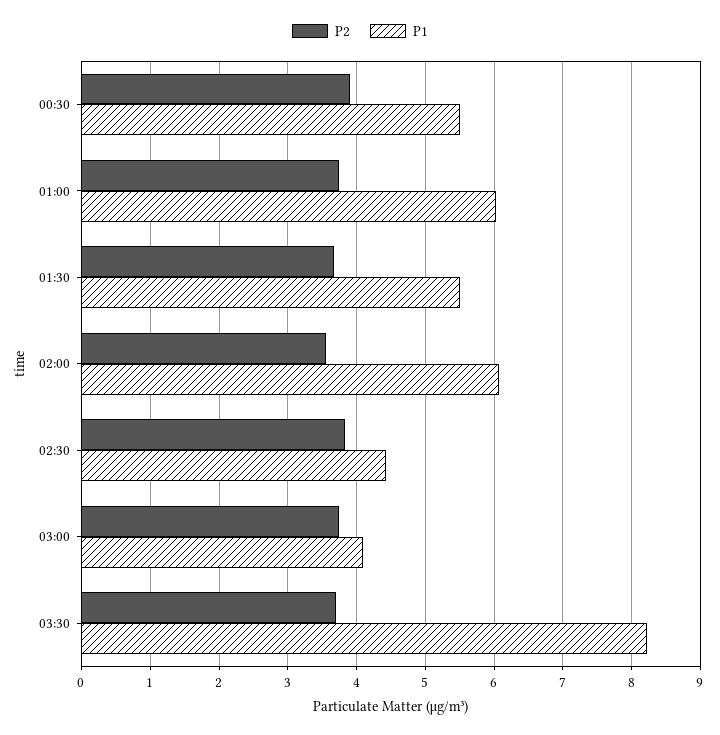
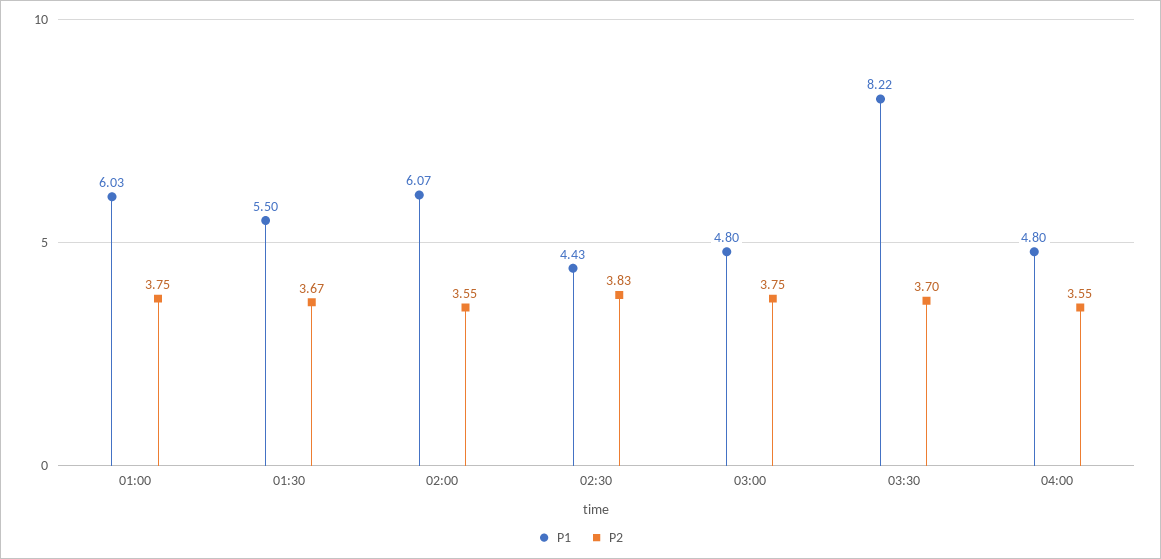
P2, 00:30: 3.9 -> none
P1, 00:30: 5.5 -> none
P1, 03:00: 4.1 -> 4.8
P1, 04:00: none -> 4.8
P2, 04:00: none -> 3.55

